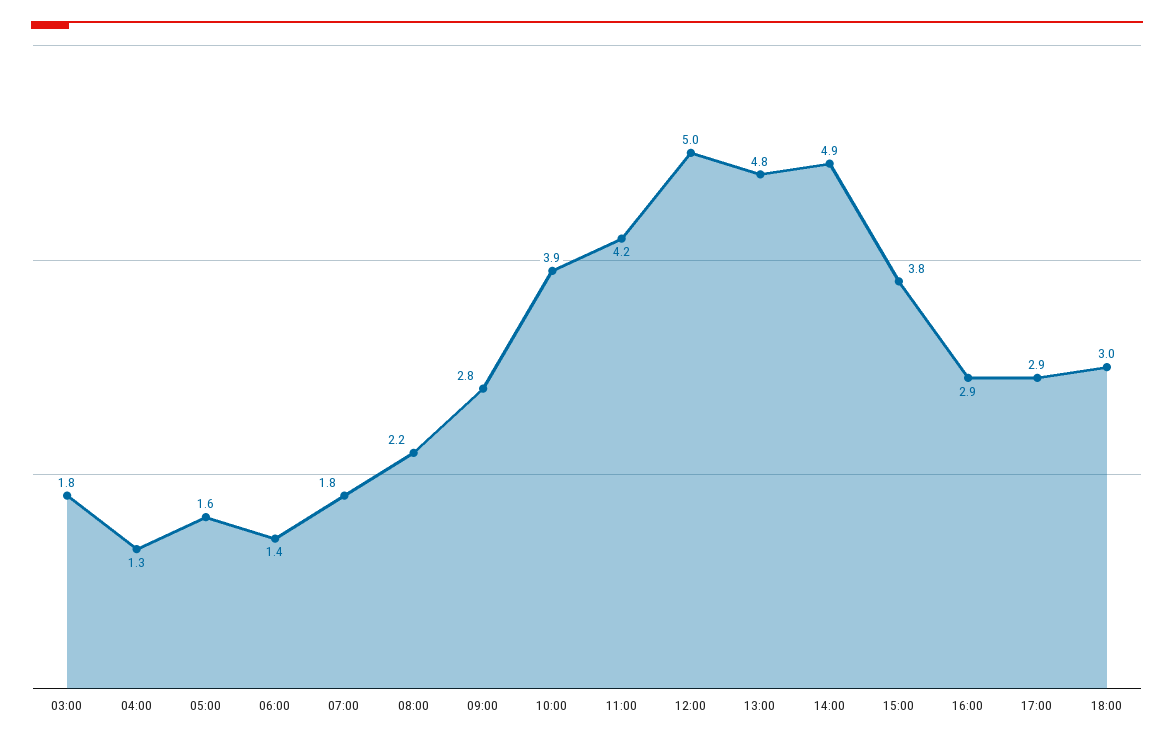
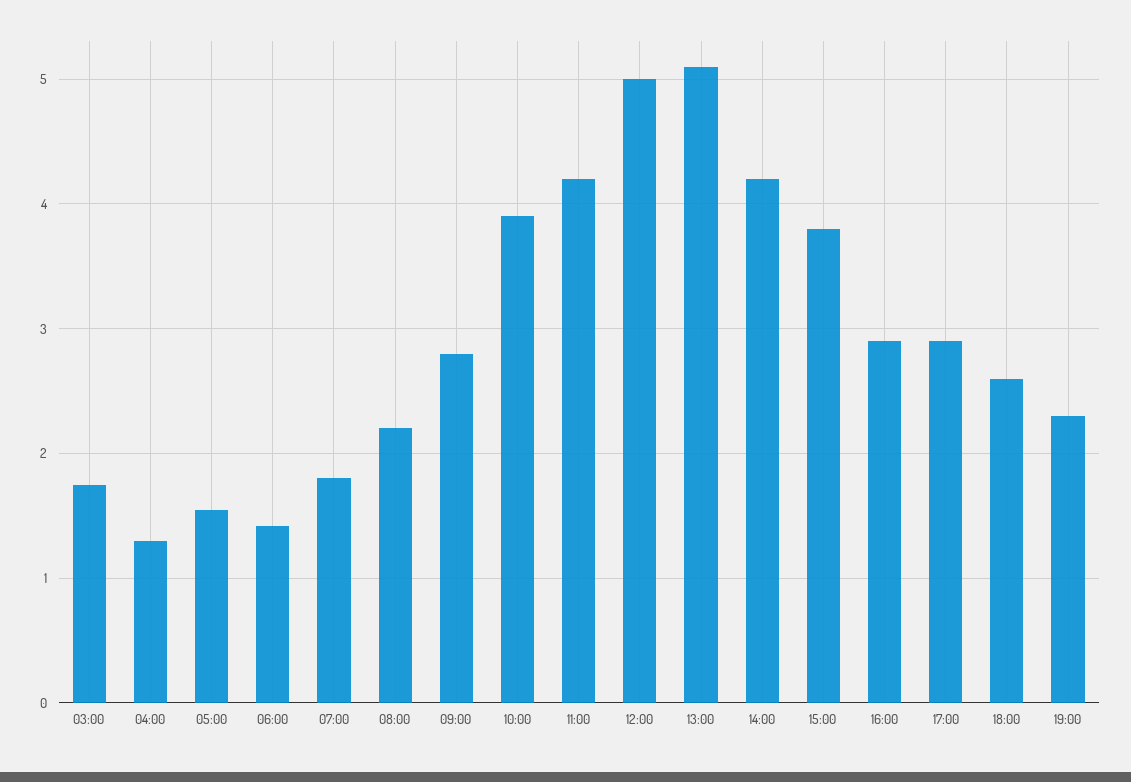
13:00: 4.8 -> 5.1
14:00: 4.9 -> 4.2
18:00: 3 -> 2.6
19:00: none -> 2.3

